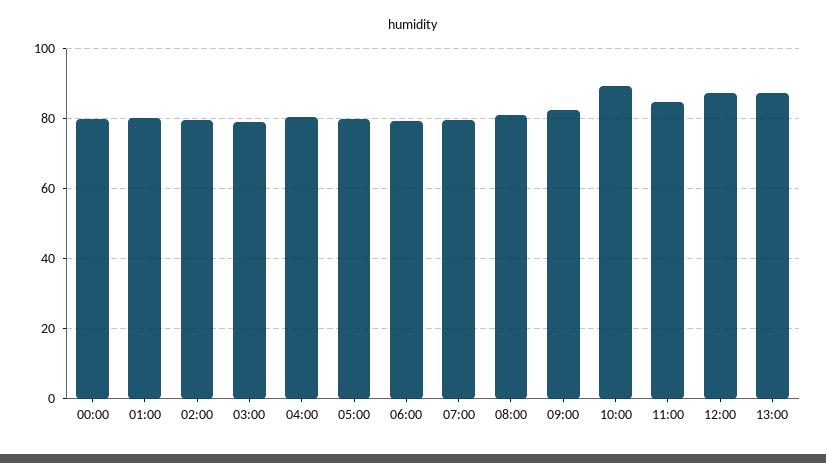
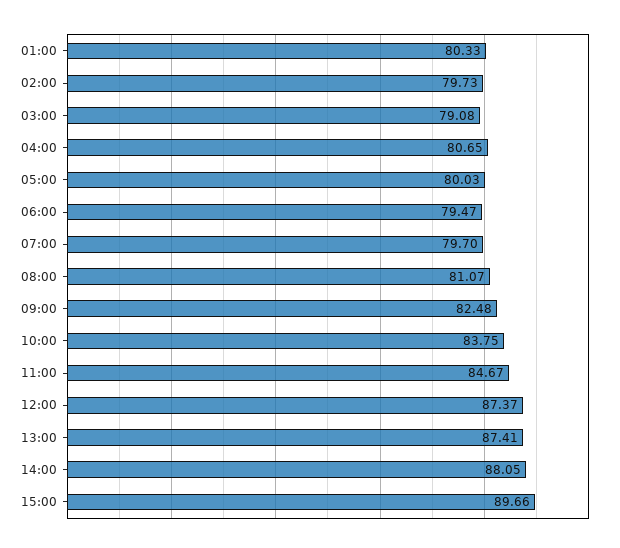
00:00: 80 -> none
10:00: 90 -> 83.75
14:00: none -> 88.05
15:00: none -> 89.66

